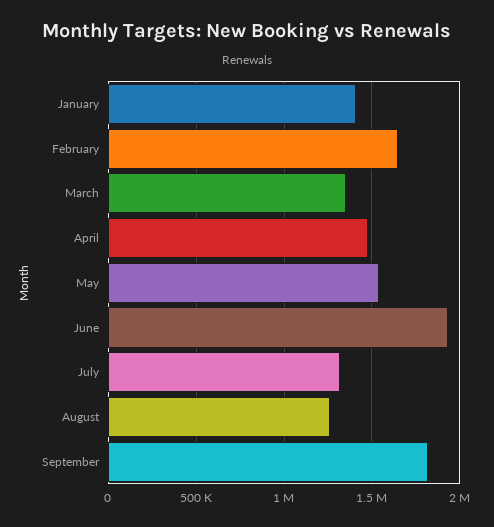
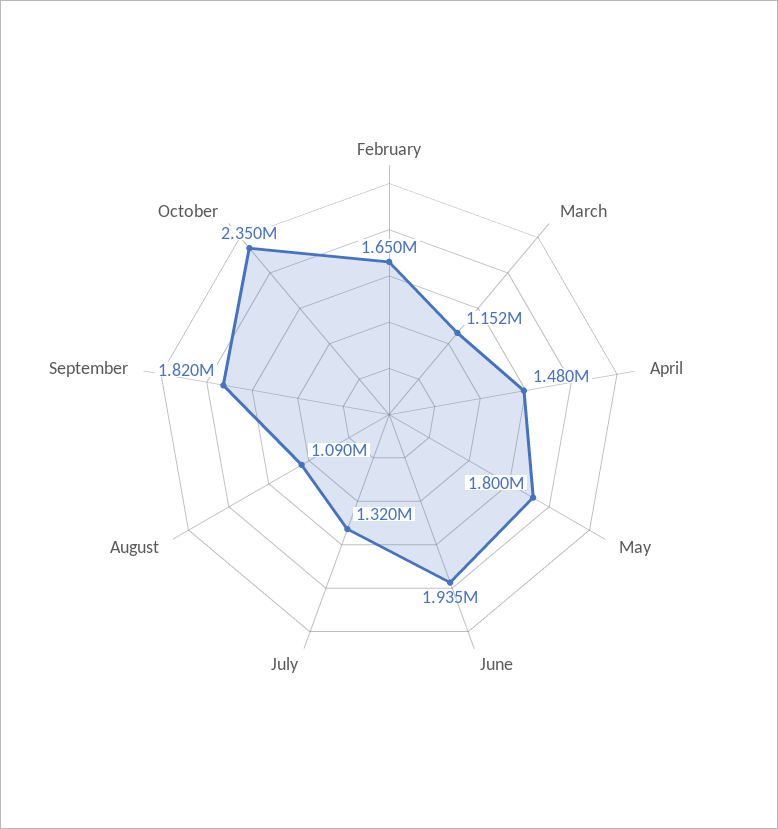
January: 1400000 -> none
March: 1350000 -> 1152000
May: 1550000 -> 1800000
August: 1250000 -> 1090000
October: none -> 2350000

